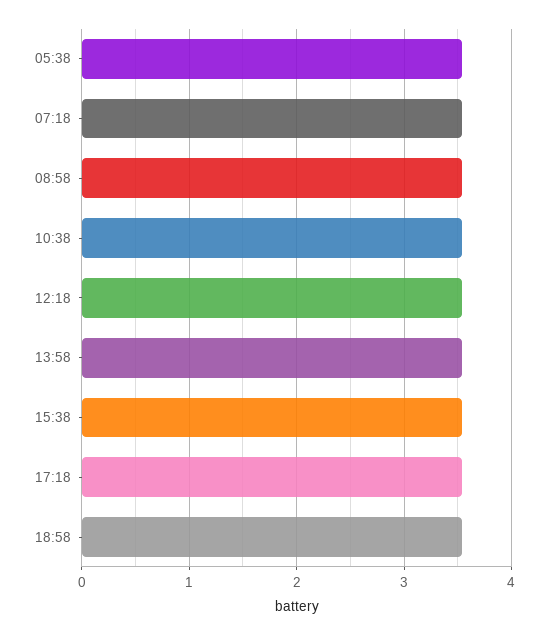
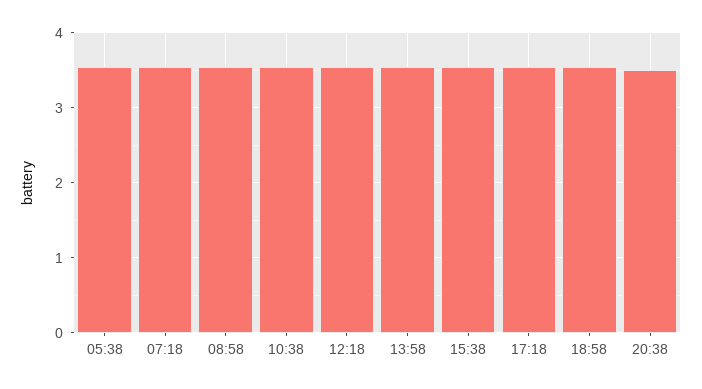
20:38: none -> 3.5

